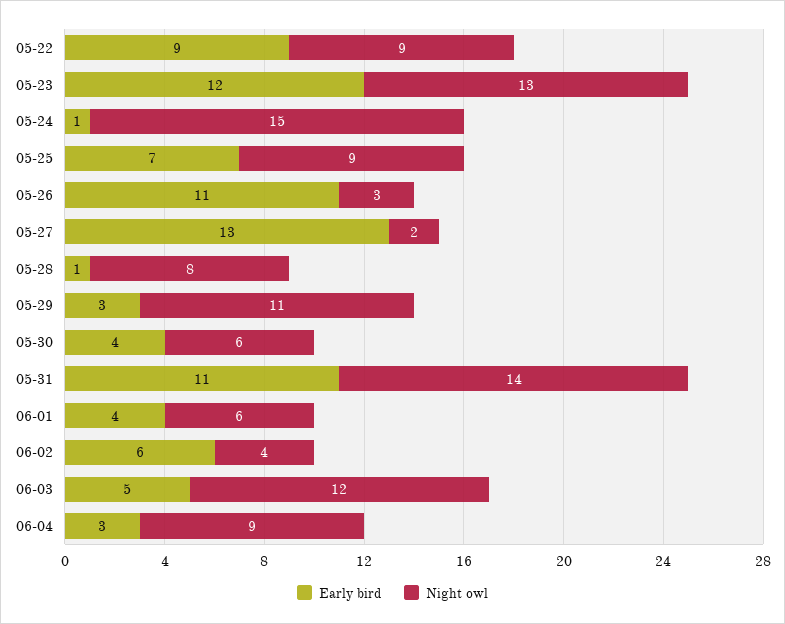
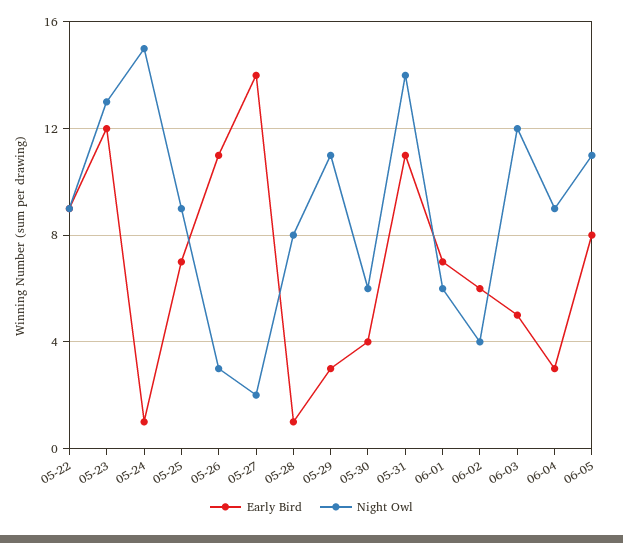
Early bird, 05-27: 13 -> 14
Early bird, 06-01: 4 -> 7
Early bird, 06-05: none -> 8
Night owl, 06-05: none -> 11

